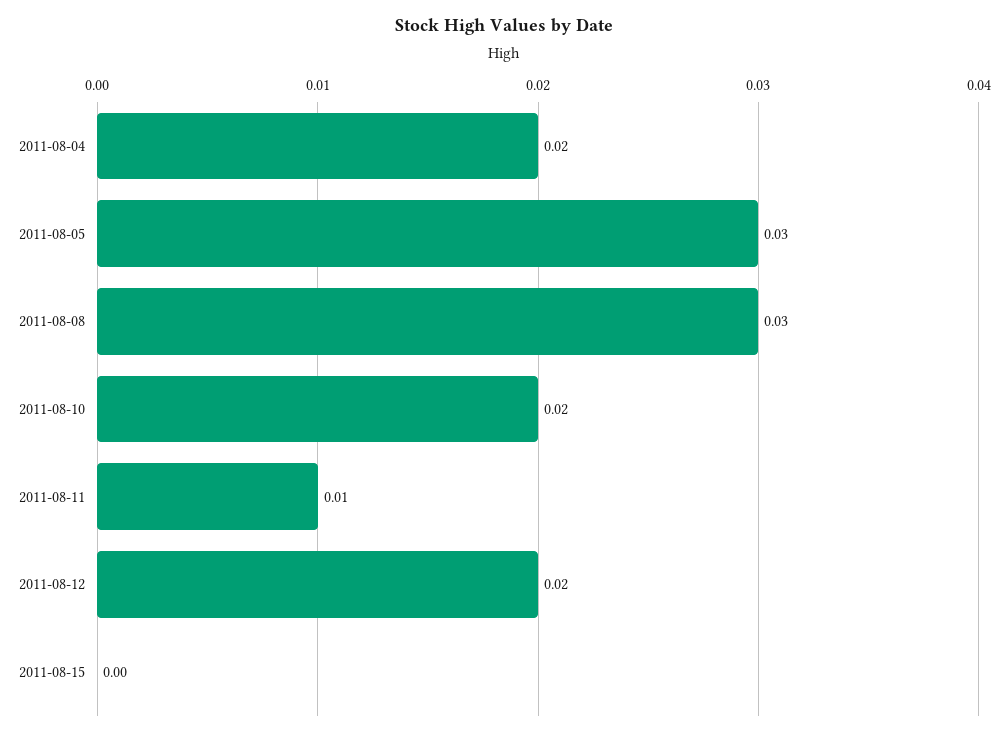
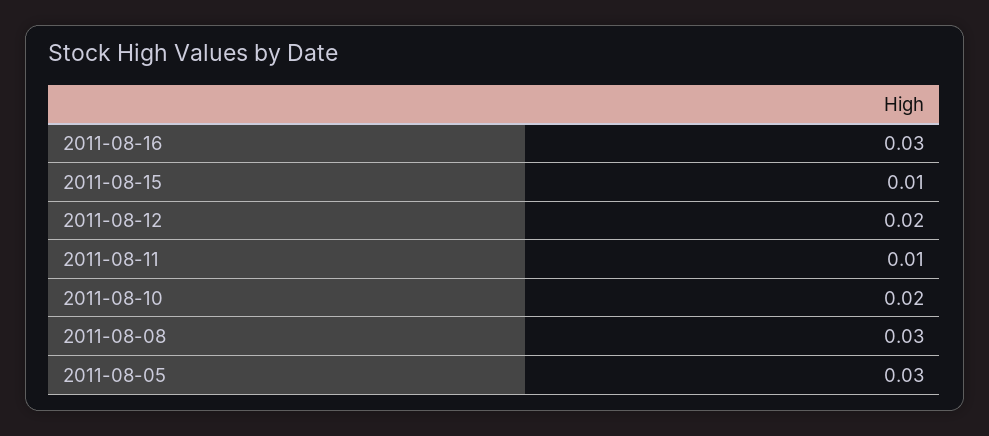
2011-08-04: 0.02 -> none
2011-08-15: 0 -> 0.01
2011-08-16: none -> 0.03

